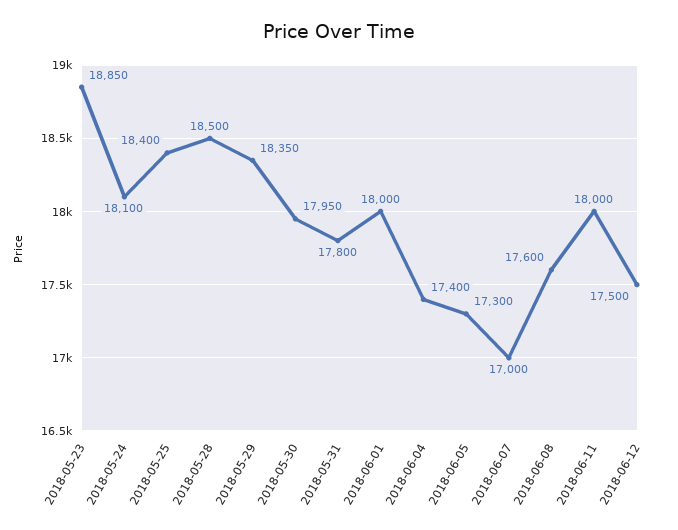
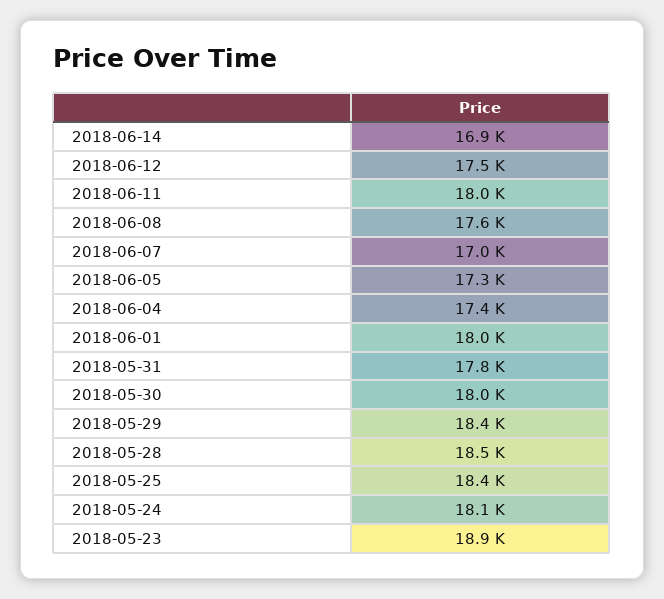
2018-06-14: none -> 16900

